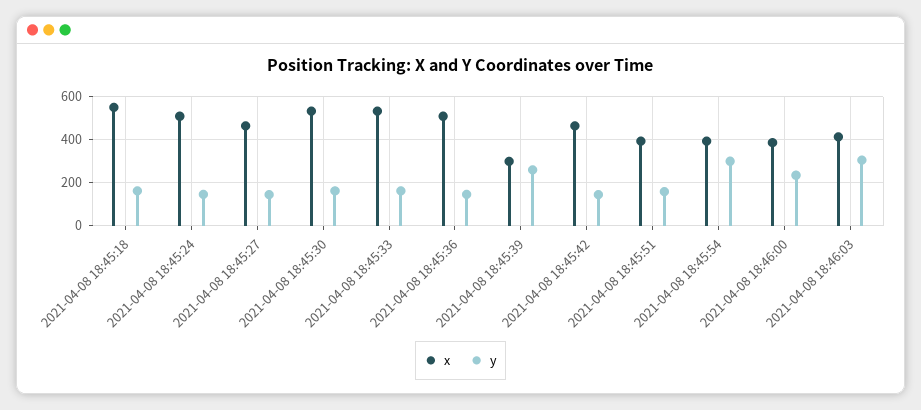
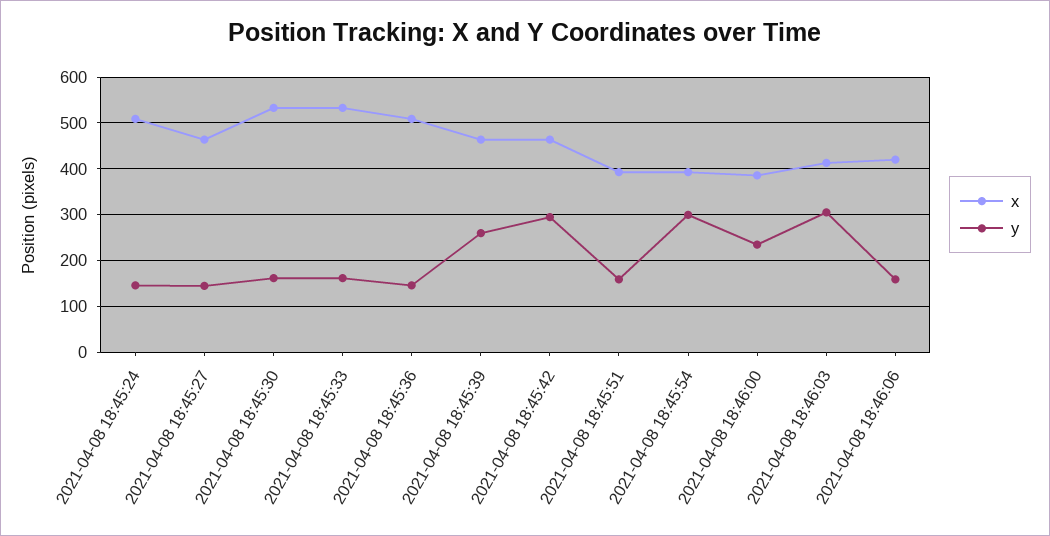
x, 2021-04-08 18:45:18: 550 -> none
y, 2021-04-08 18:45:18: 150 -> none
x, 2021-04-08 18:45:39: 300 -> 460
y, 2021-04-08 18:45:42: 150 -> 300
x, 2021-04-08 18:46:06: none -> 420
y, 2021-04-08 18:46:06: none -> 160

